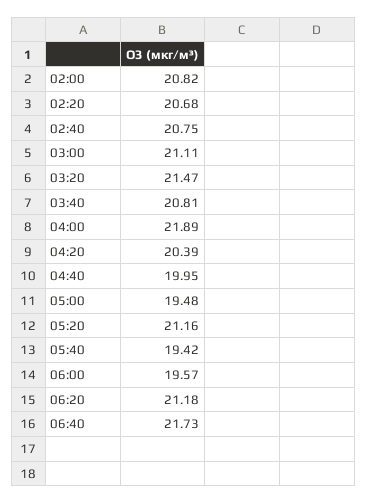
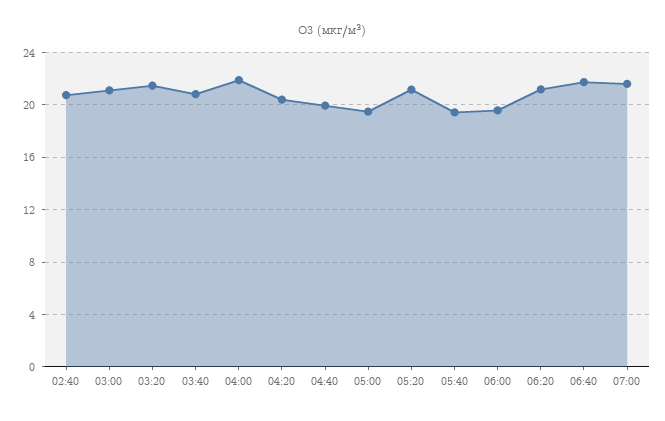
02:00: 20.82 -> none
02:20: 20.68 -> none
07:00: none -> 21.5

